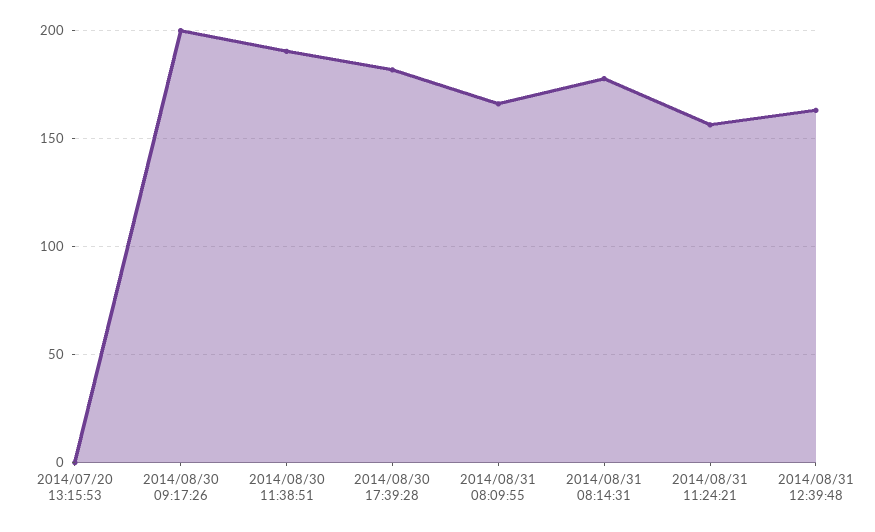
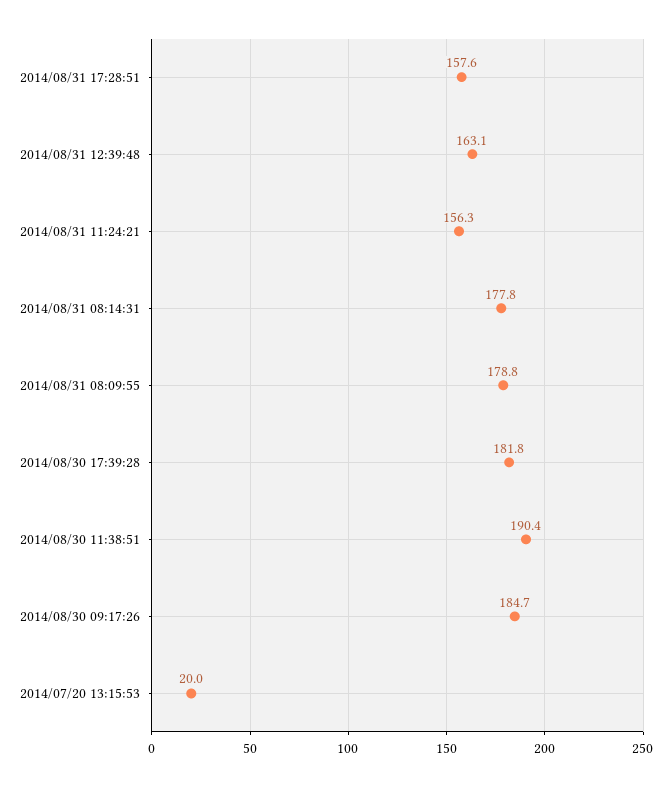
2014/07/20 13:15:53: 0 -> 20
2014/08/30 09:17:26: 200 -> 184.7
2014/08/31 08:09:55: 165 -> 178.8
2014/08/31 17:28:51: none -> 157.6

